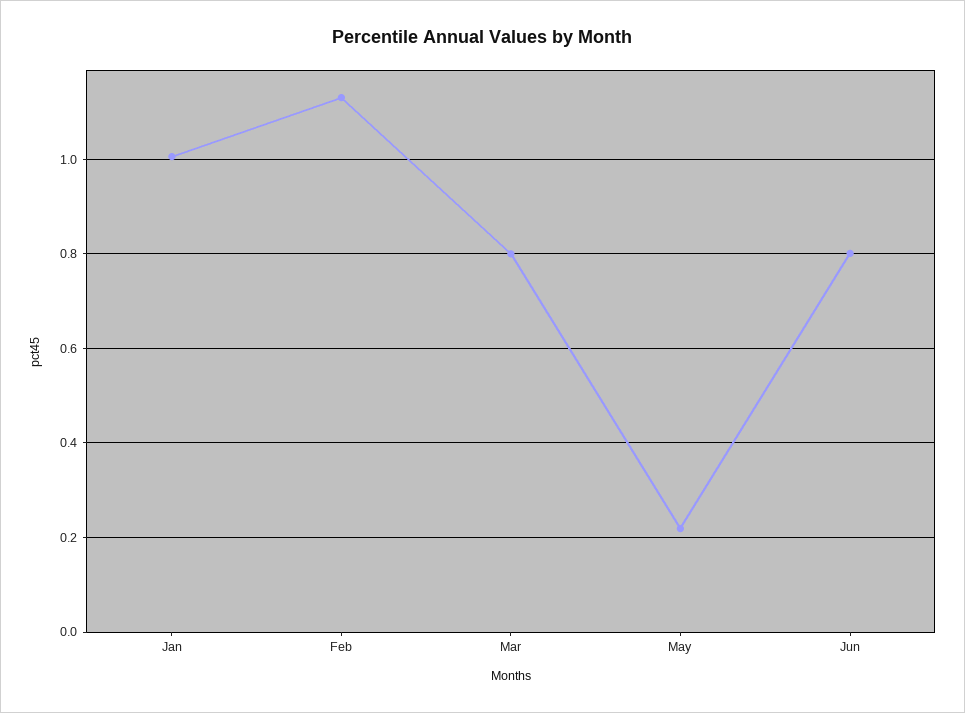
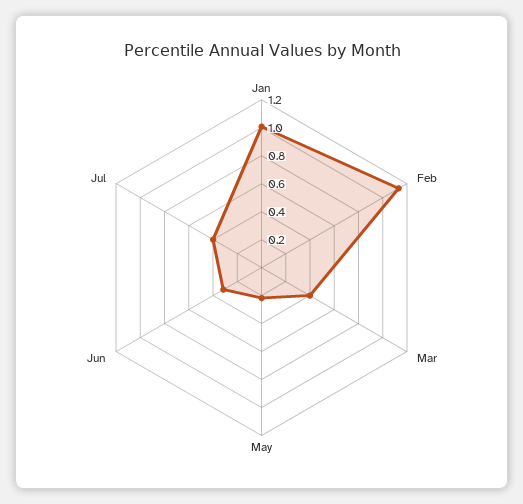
Mar: 0.8 -> 0.4
Jun: 0.8 -> 0.3
Jul: none -> 0.4

